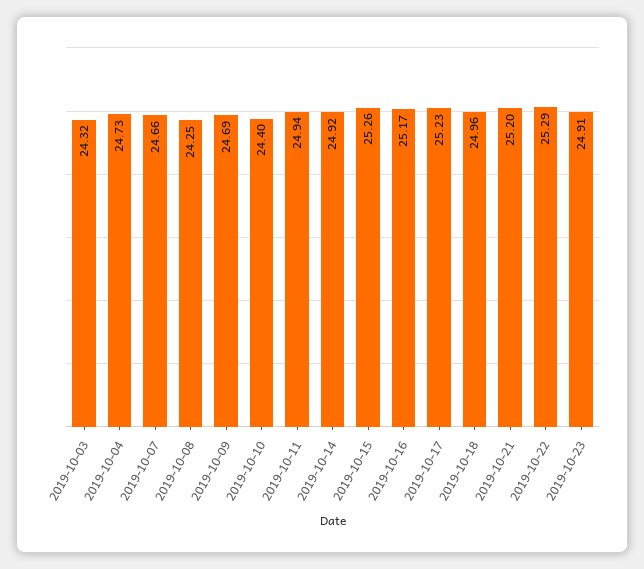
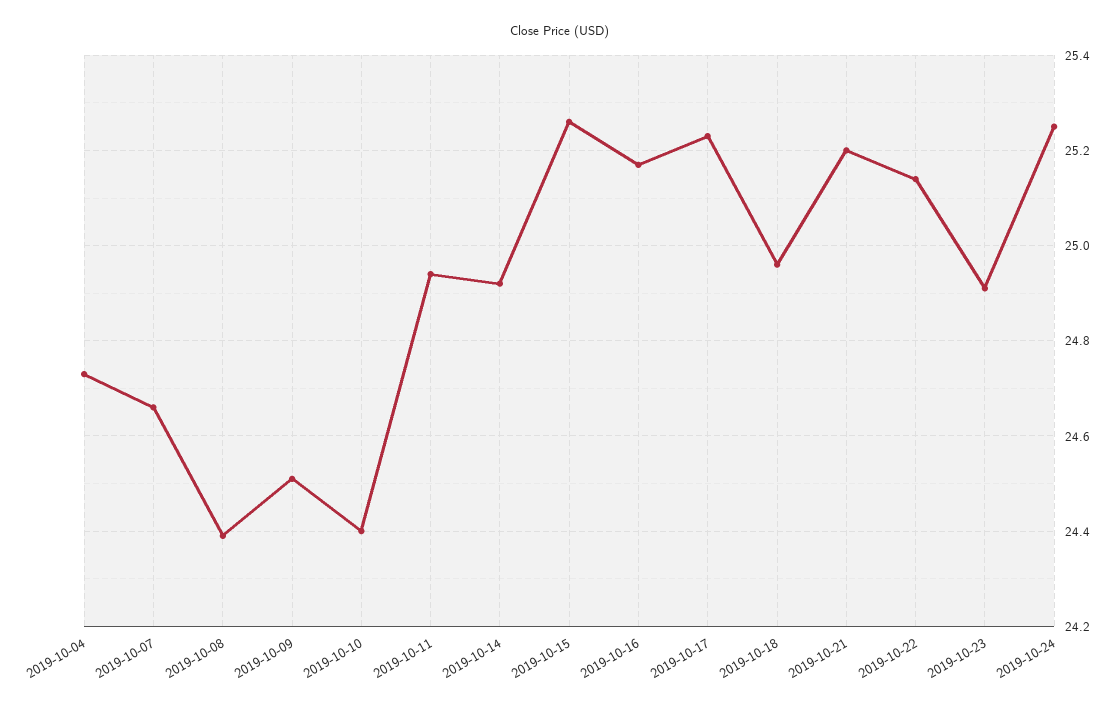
2019-10-03: 24.32 -> none
2019-10-08: 24.25 -> 24.4
2019-10-09: 24.69 -> 24.5
2019-10-22: 25.29 -> 25.15
2019-10-24: none -> 25.25

